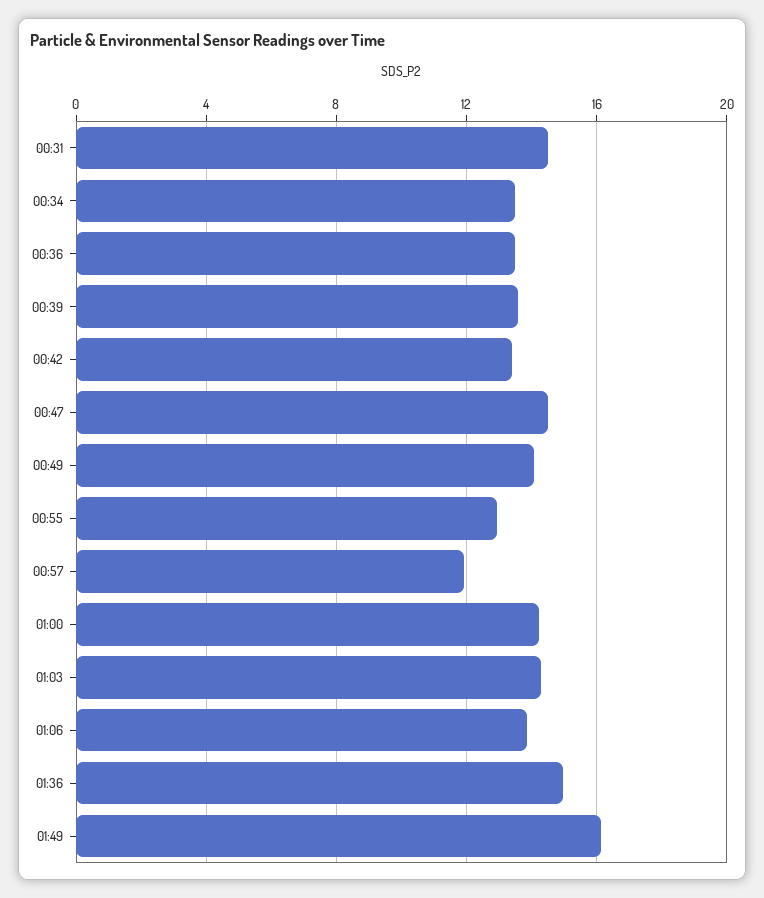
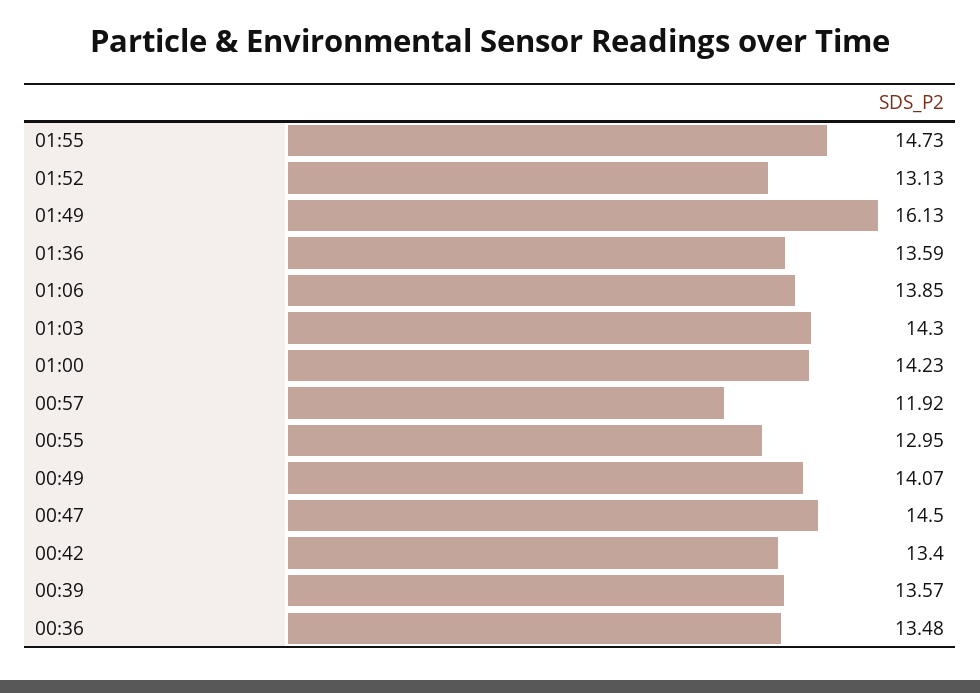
00:31: 14.5 -> none
00:34: 13.5 -> none
01:36: 15 -> 13.59
01:55: none -> 14.73
01:52: none -> 13.13

